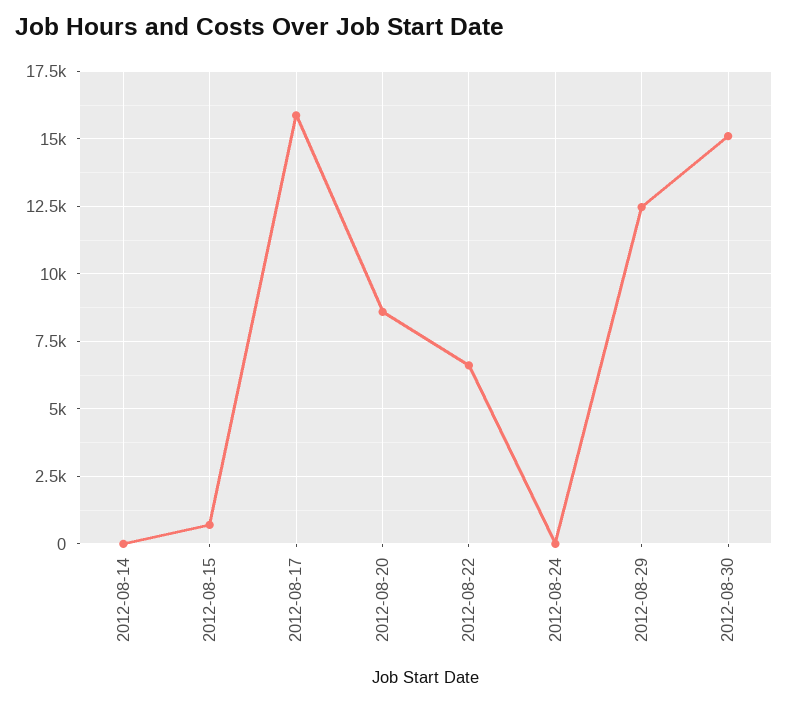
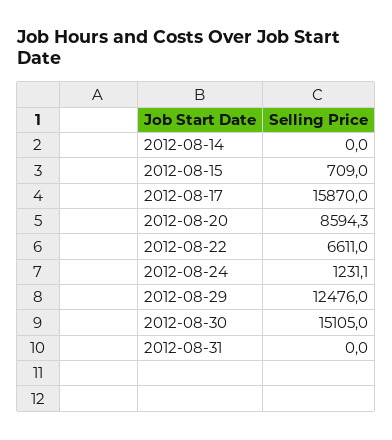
2012-08-24: 0 -> 1231.1
2012-08-31: none -> 0

